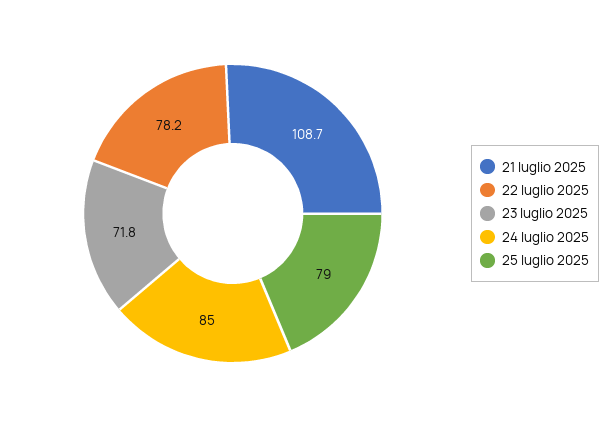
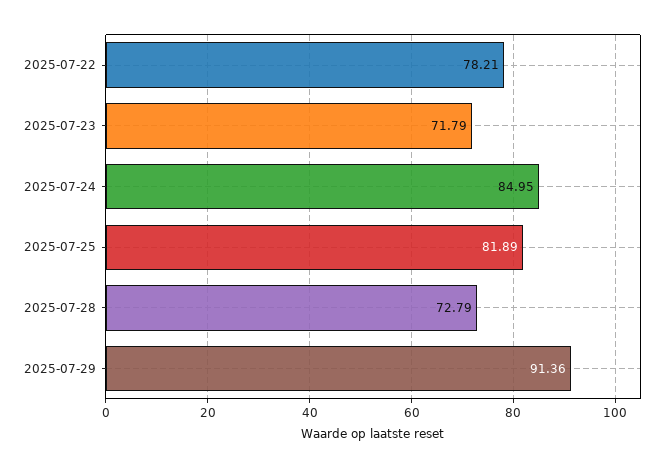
21 luglio 2025: 108.7 -> none
25 luglio 2025: 79 -> 81.89
2025-07-28: none -> 72.79
2025-07-29: none -> 91.36

